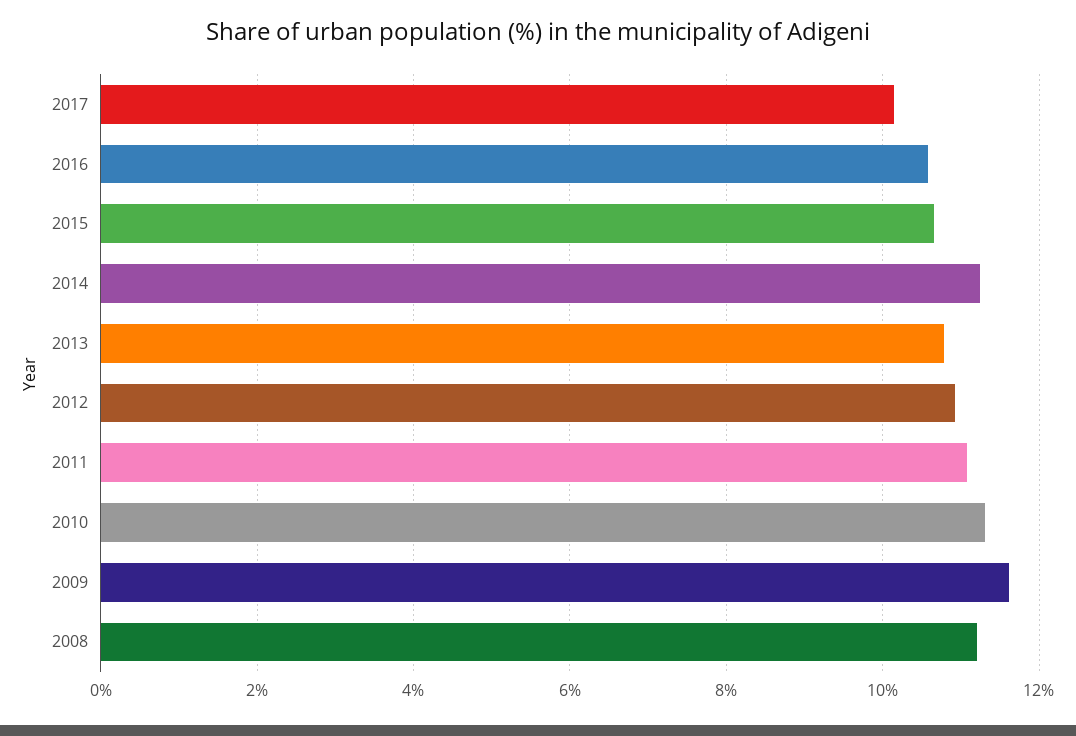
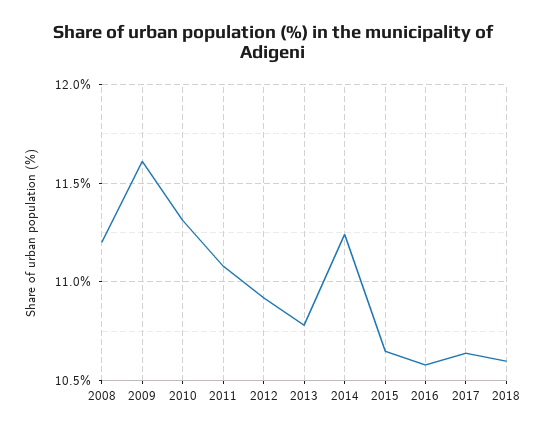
2017: 10.2 -> 10.65
2018: none -> 10.6

